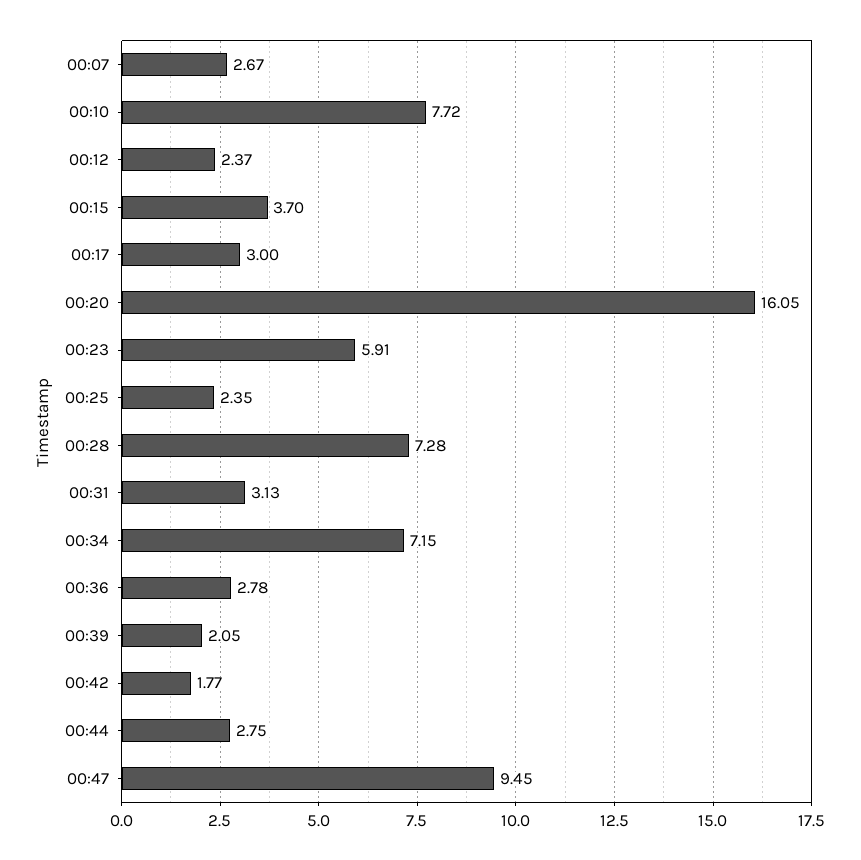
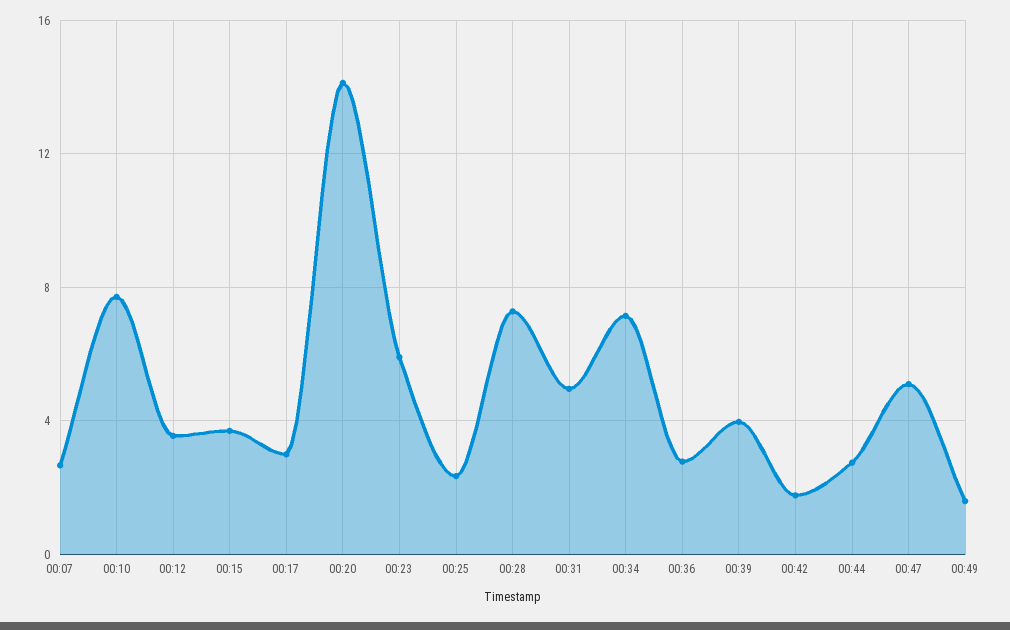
00:12: 2.37 -> 3.5
00:20: 16.05 -> 14
00:31: 3.13 -> 5
00:39: 2.05 -> 4
00:47: 9.45 -> 5
00:49: none -> 1.5

